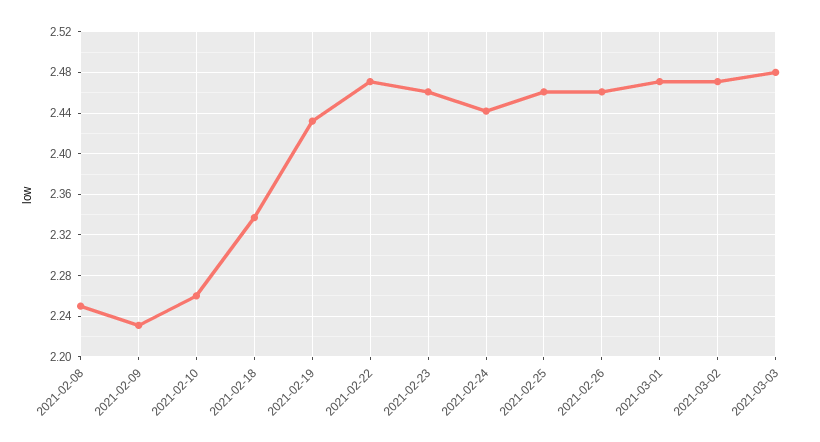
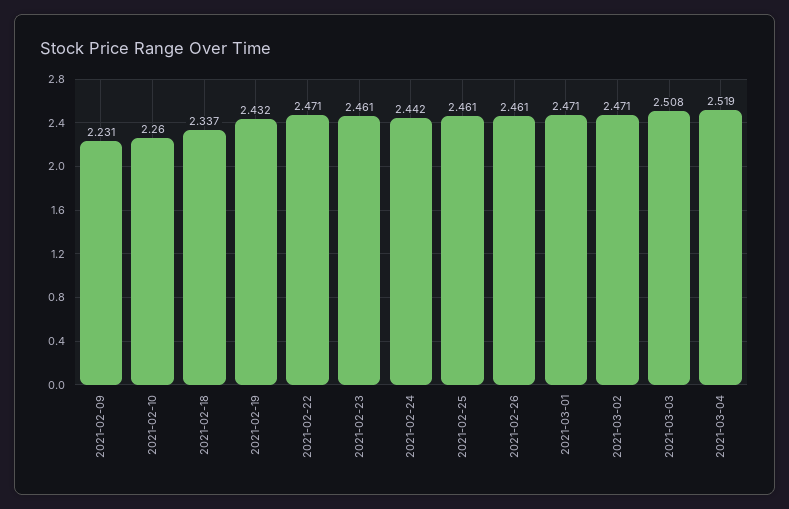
2021-02-08: 2.25 -> none
2021-03-03: 2.48 -> 2.508
2021-03-04: none -> 2.519

